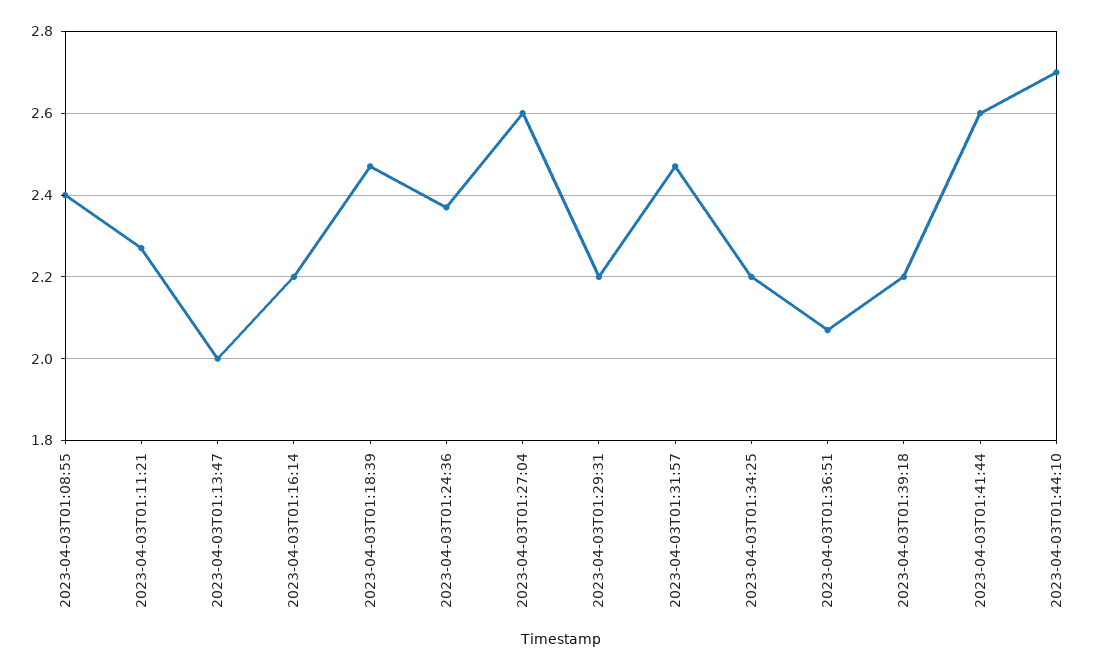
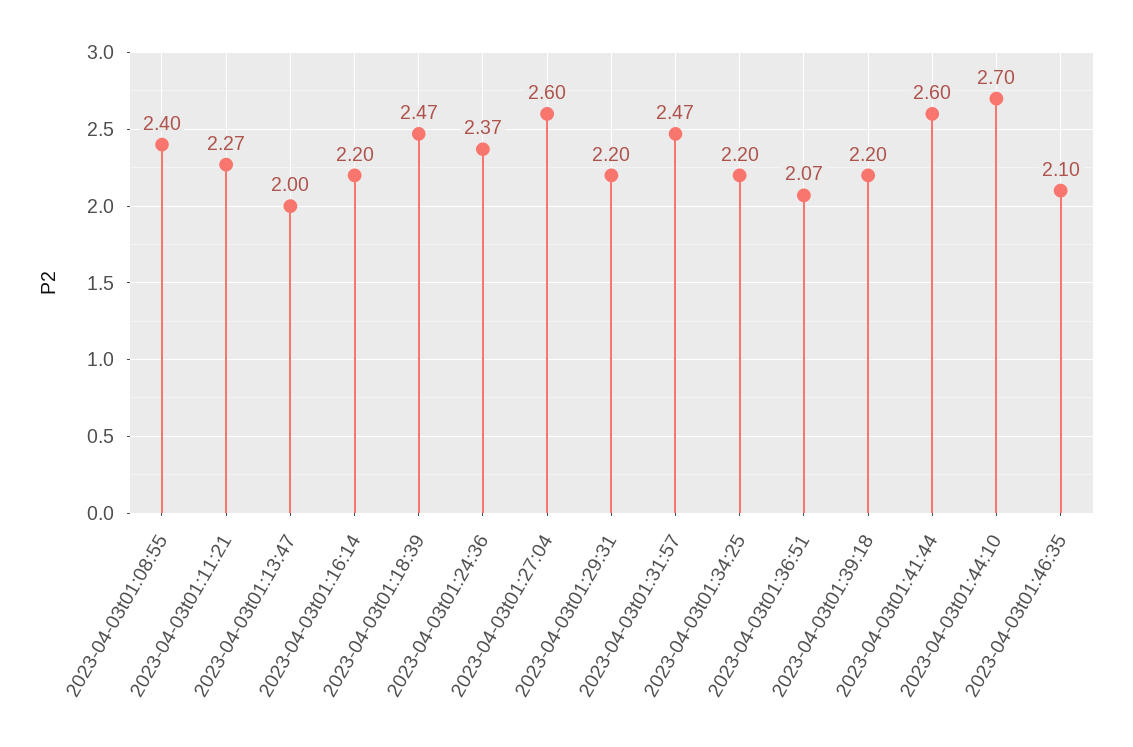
2023-04-03t01:46:35: none -> 2.1

